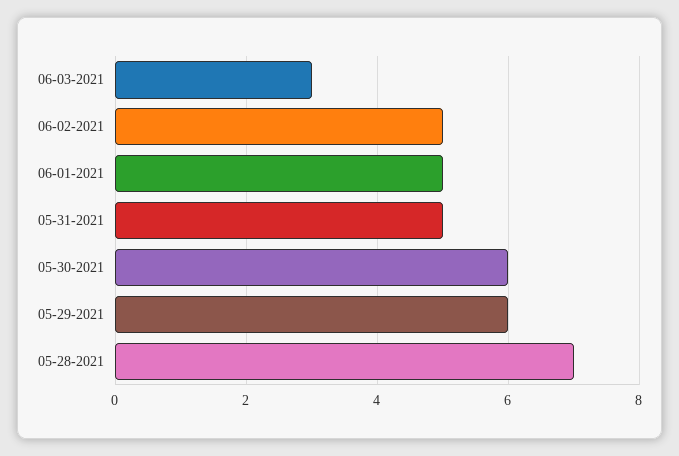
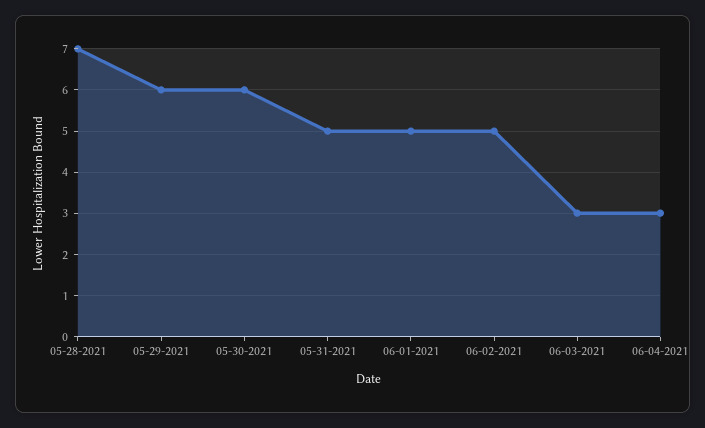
06-04-2021: none -> 3

